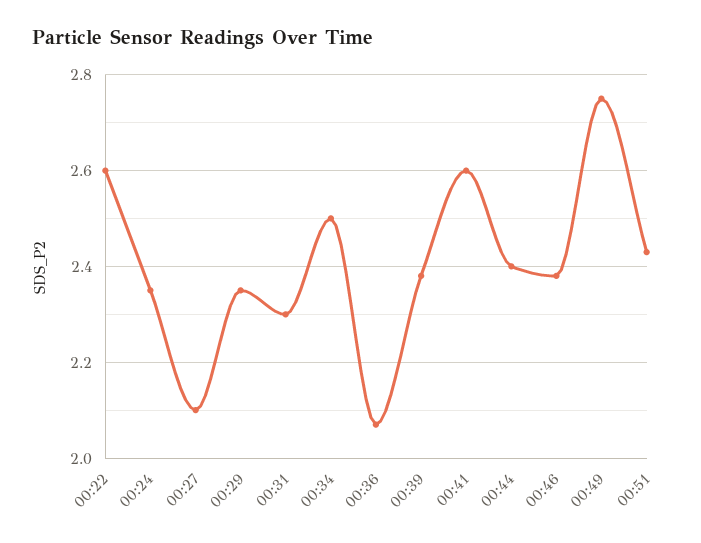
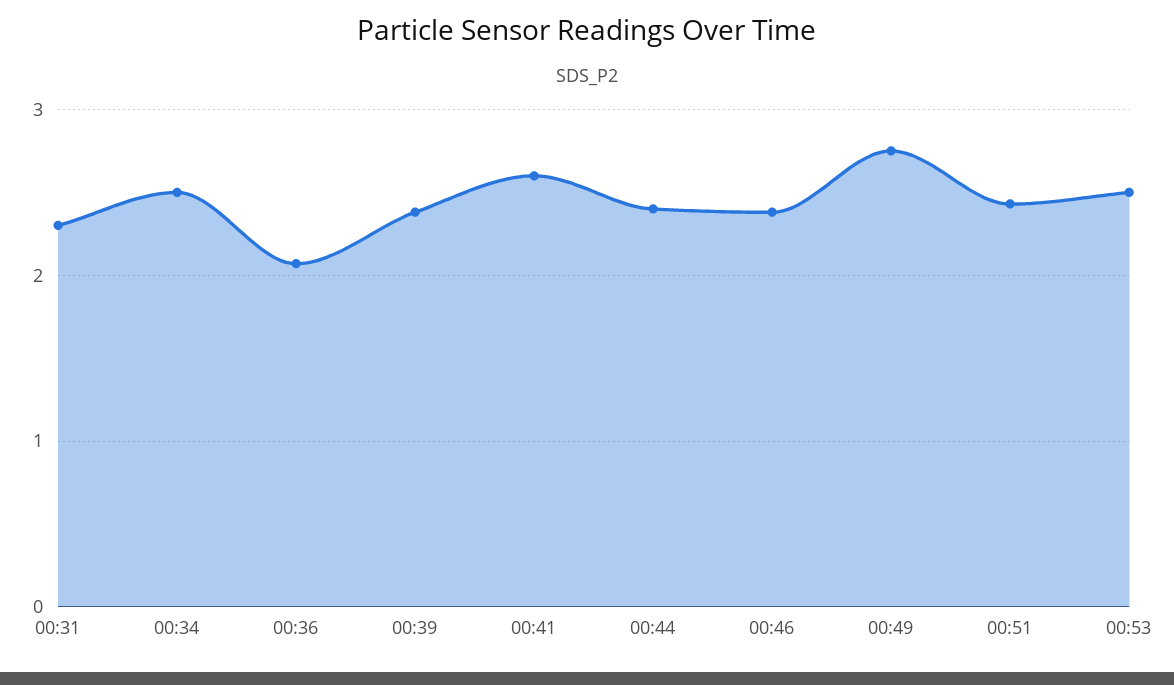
00:22: 2.6 -> none
00:24: 2.35 -> none
00:27: 2.1 -> none
00:29: 2.35 -> none
00:53: none -> 2.5

